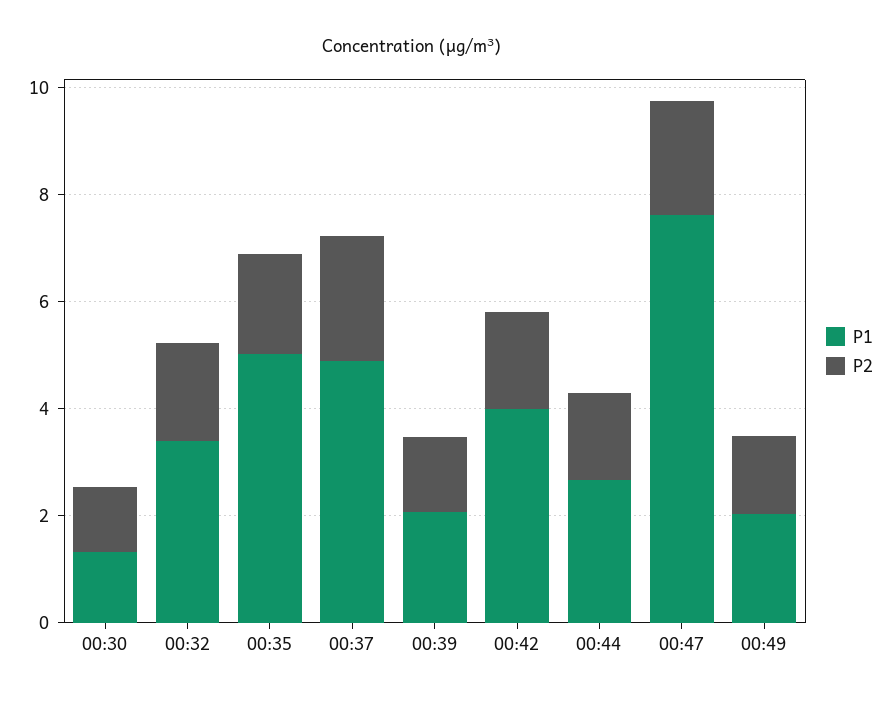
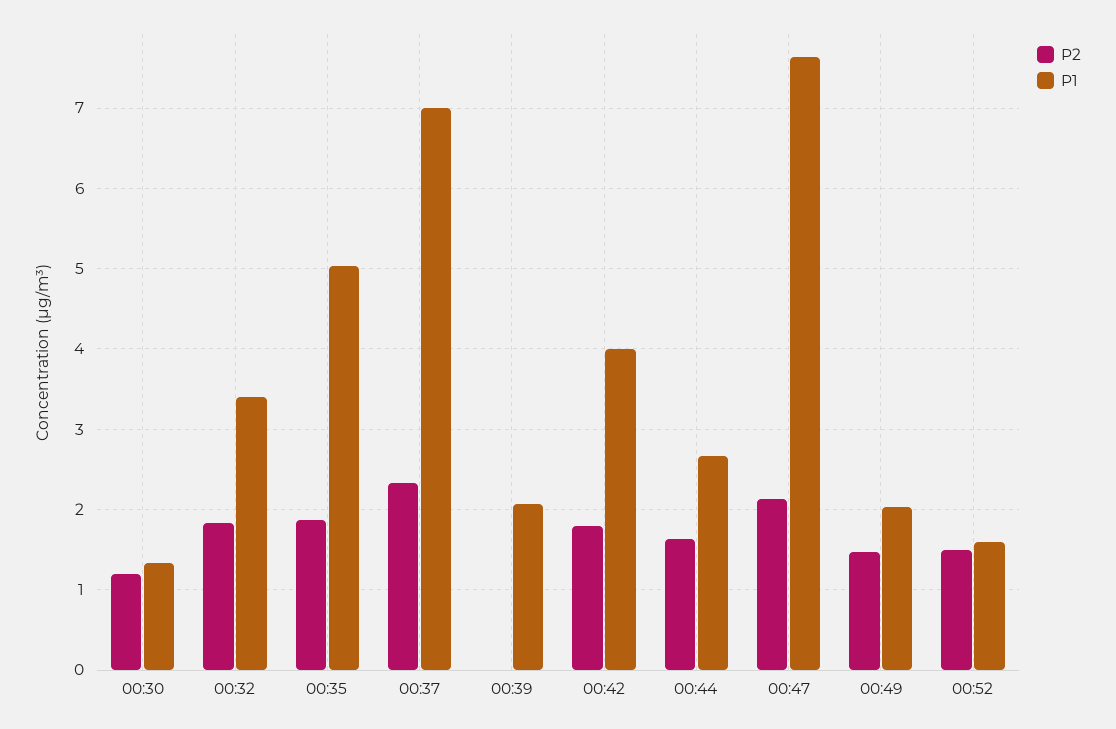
P1, 00:37: 5 -> 7
P2, 00:39: 1.5 -> 0
P2, 00:52: none -> 1.5
P1, 00:52: none -> 1.6

